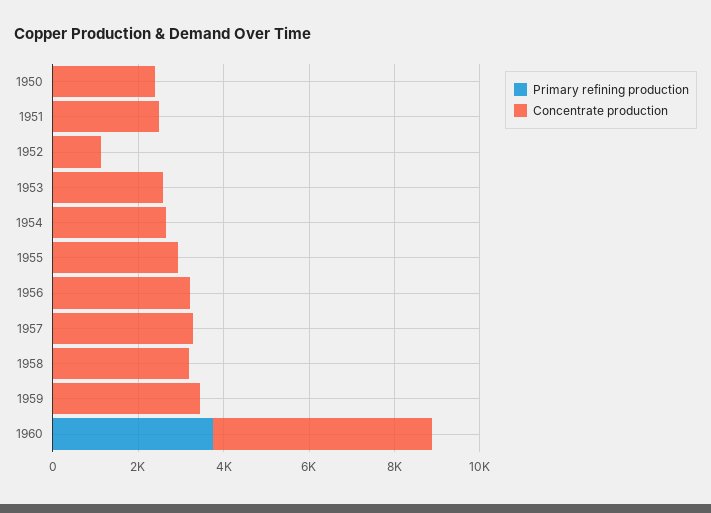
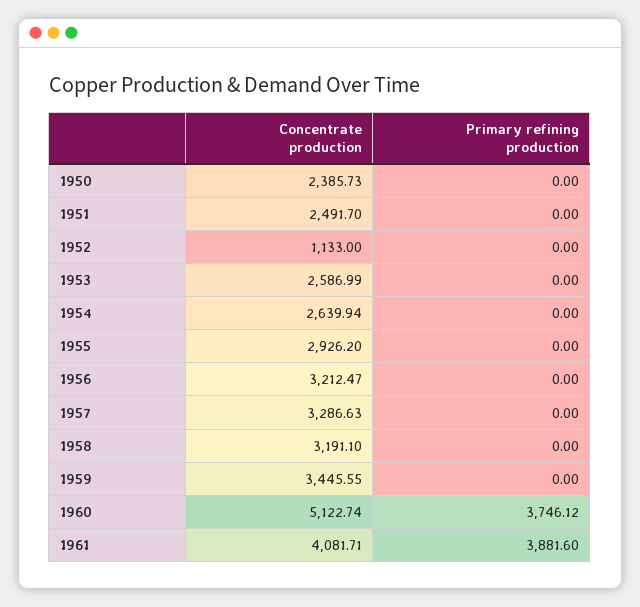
Concentrate production, 1961: none -> 4081.71
Primary refining production, 1961: none -> 3881.6

